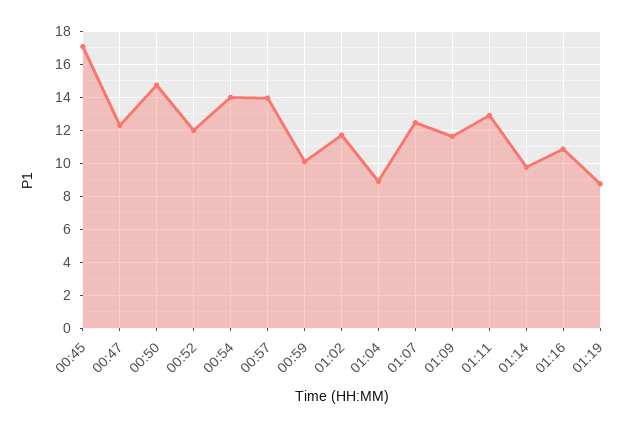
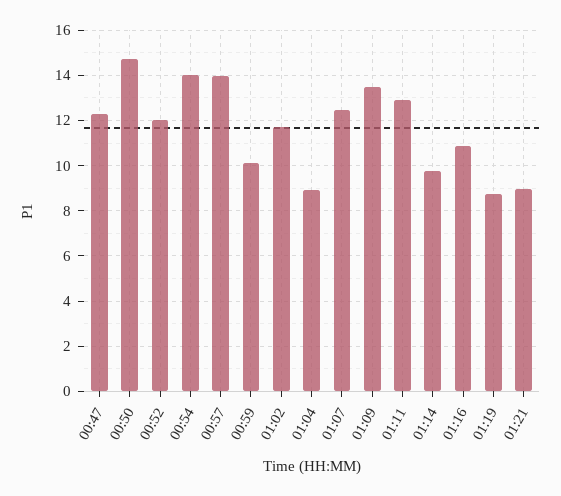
00:45: 17 -> none
01:09: 11.5 -> 13.5
01:21: none -> 9

